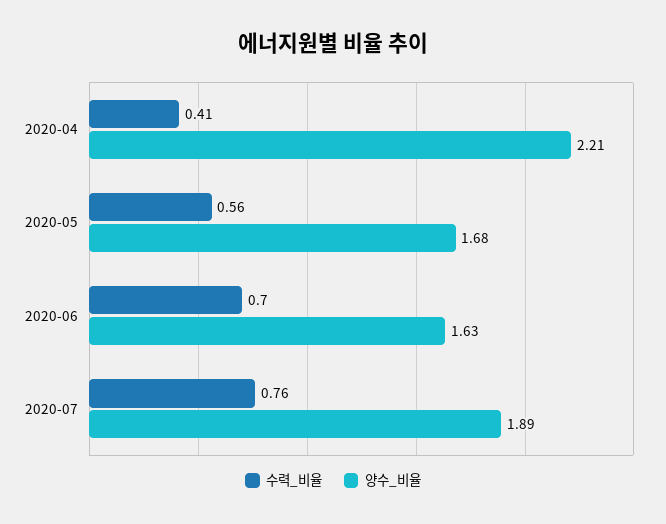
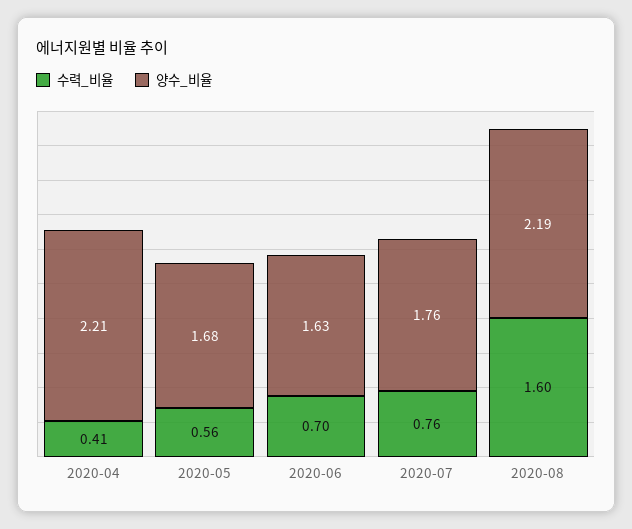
양수_비율, 2020-07: 1.89 -> 1.76
수력_비율, 2020-08: none -> 1.6
양수_비율, 2020-08: none -> 2.19

